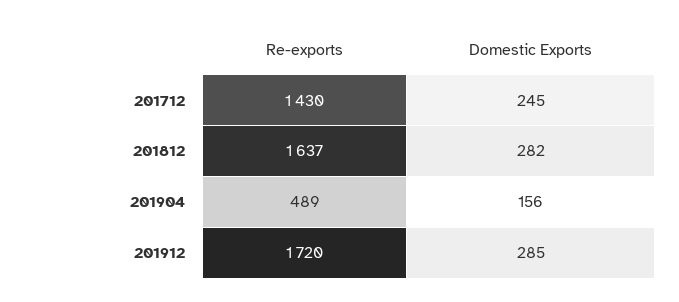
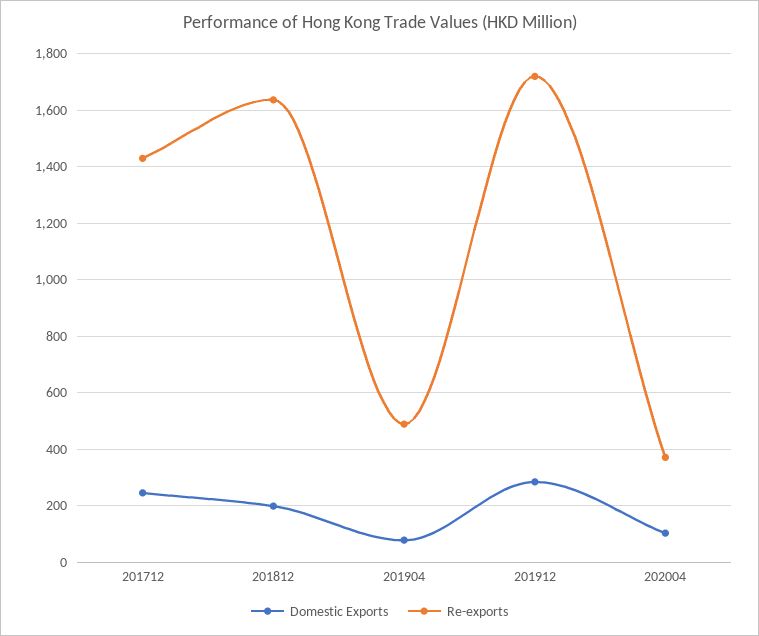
Domestic Exports, 201812: 282 -> 200
Domestic Exports, 201904: 156 -> 75
Domestic Exports, 202004: none -> 100
Re-exports, 202004: none -> 375

